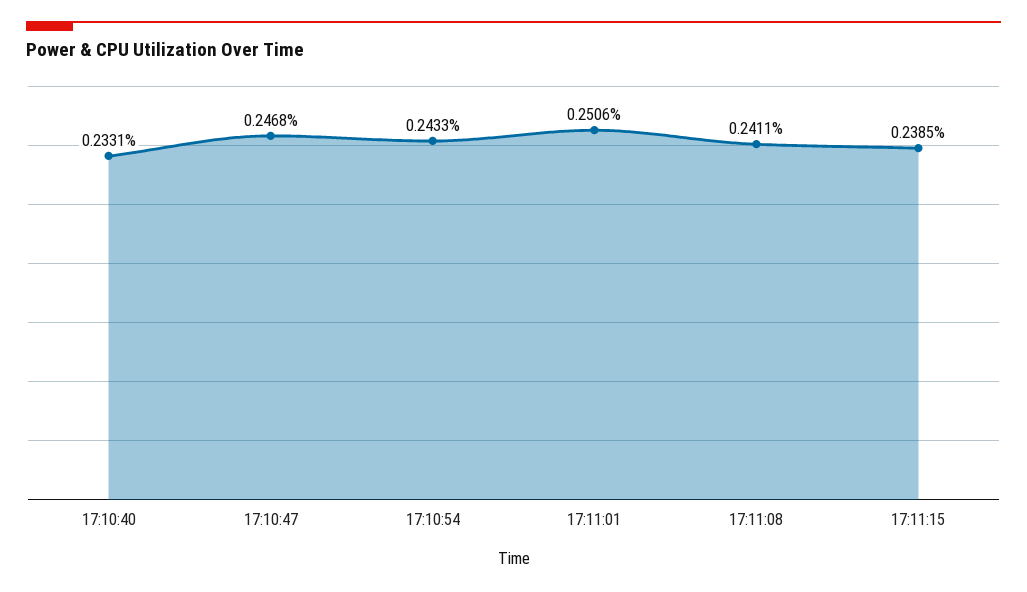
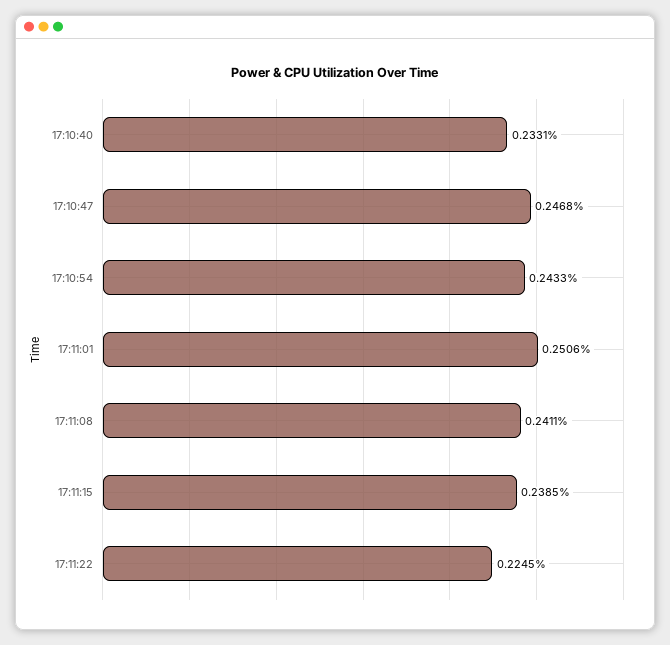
17:11:22: none -> 0.2245

